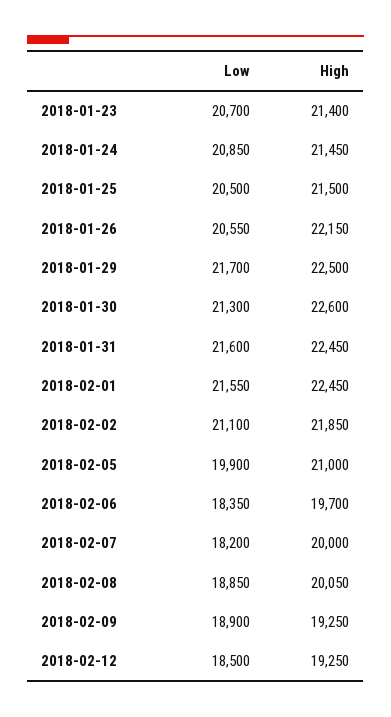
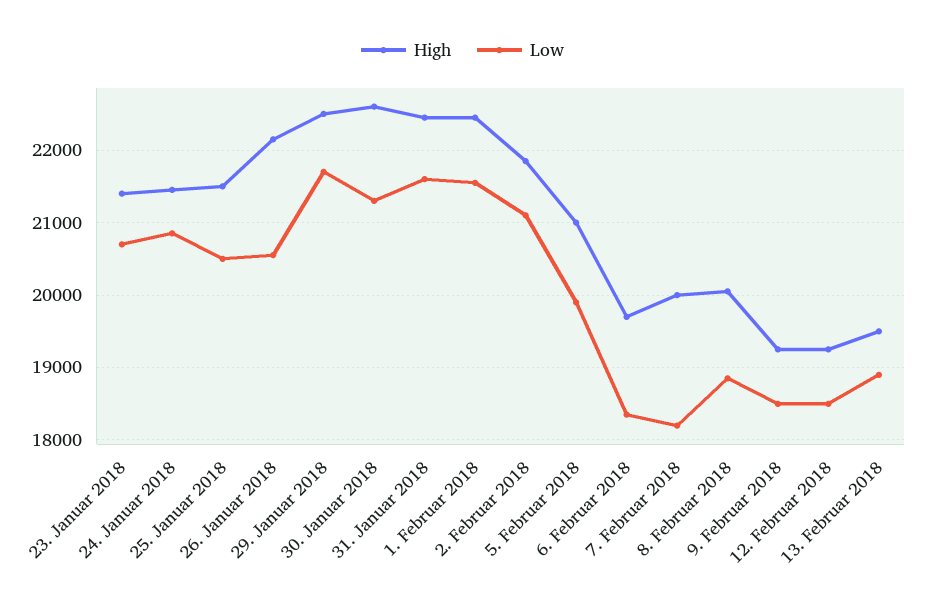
Low, 2018-02-09: 18900 -> 18500
High, 13. Februar 2018: none -> 19500
Low, 13. Februar 2018: none -> 18900

